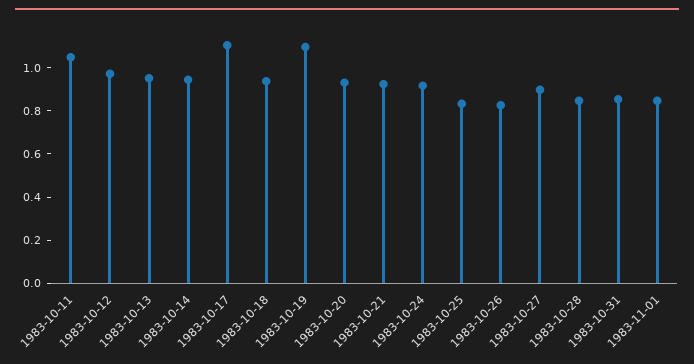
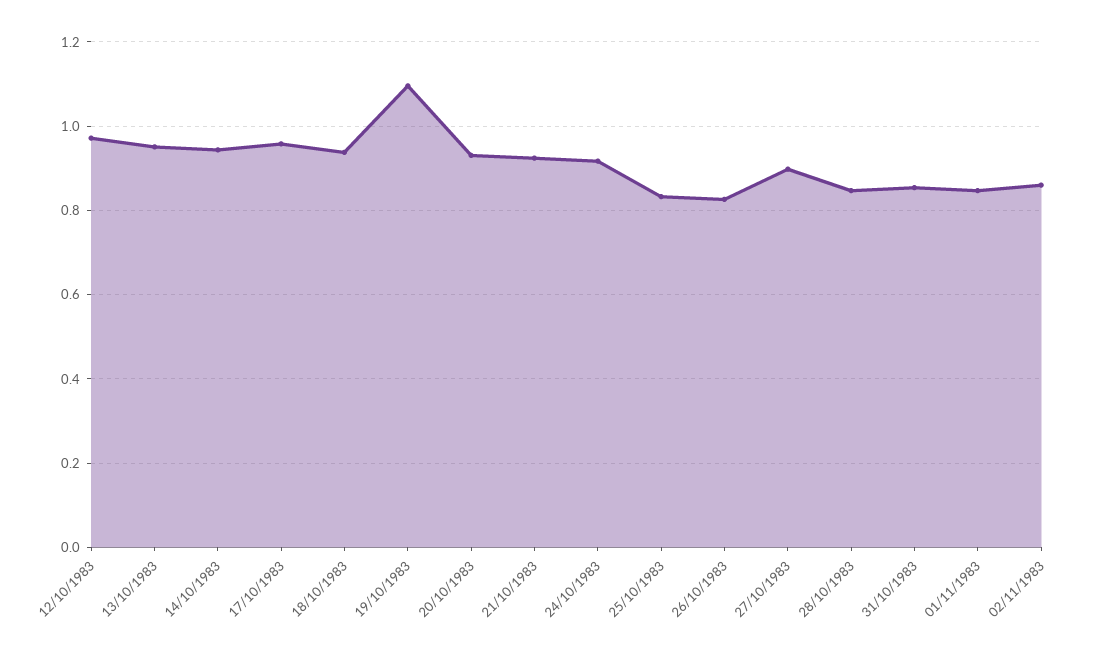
1983-10-11: 1.05 -> none
1983-10-17: 1.1 -> 0.96
02/11/1983: none -> 0.86

